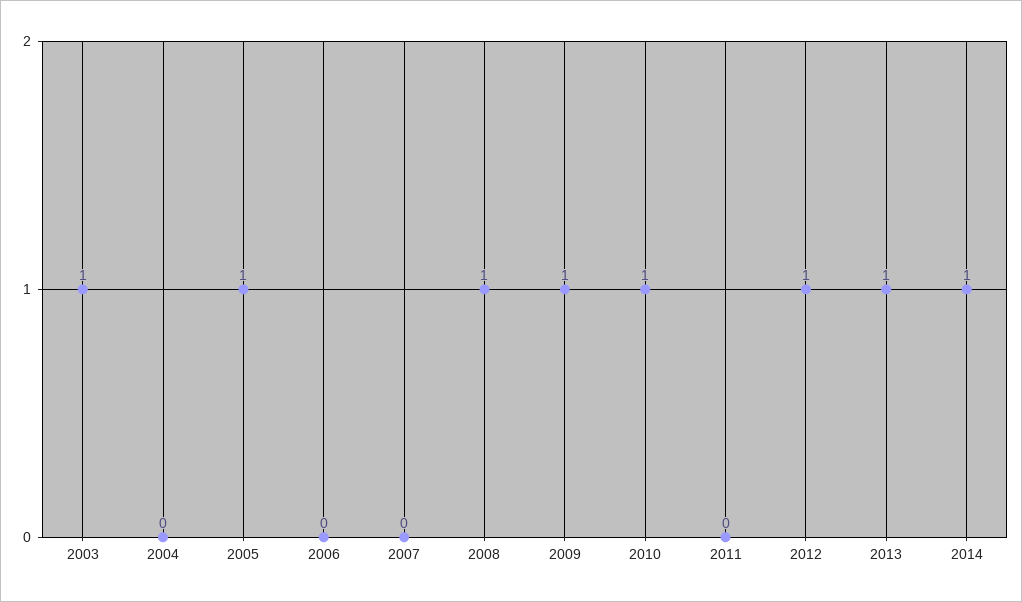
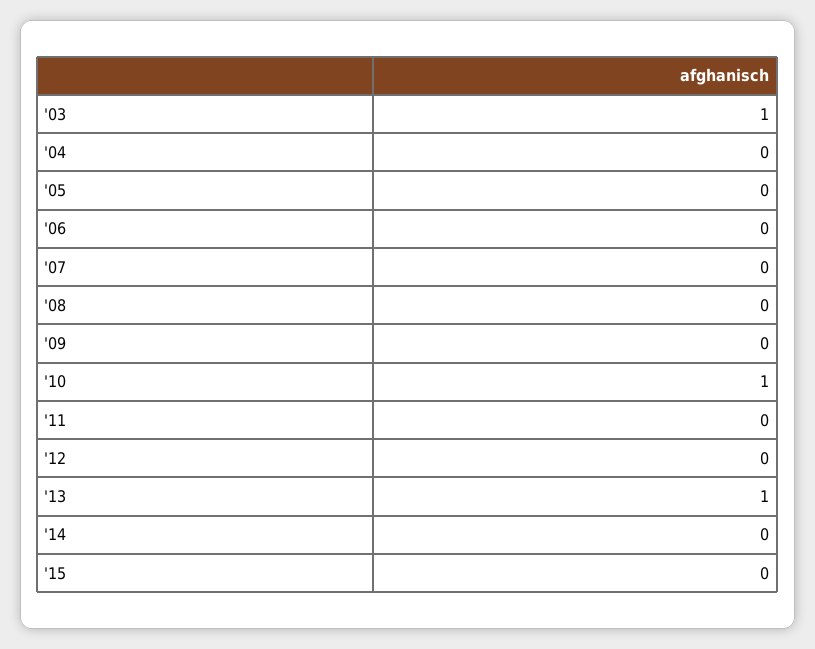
2005: 1 -> 0
2008: 1 -> 0
2009: 1 -> 0
2012: 1 -> 0
2014: 1 -> 0
'15: none -> 0

